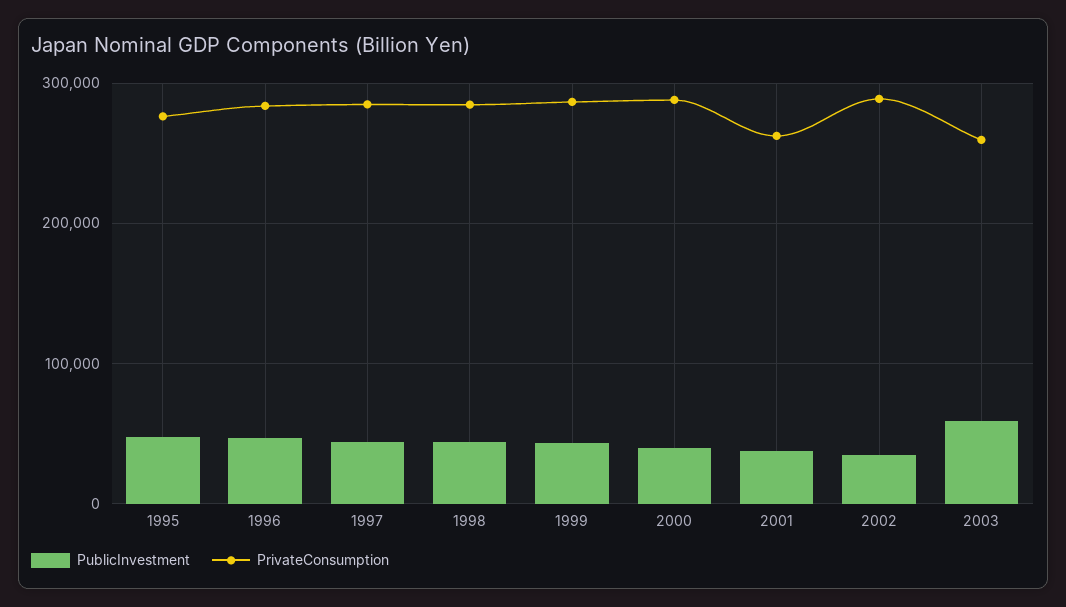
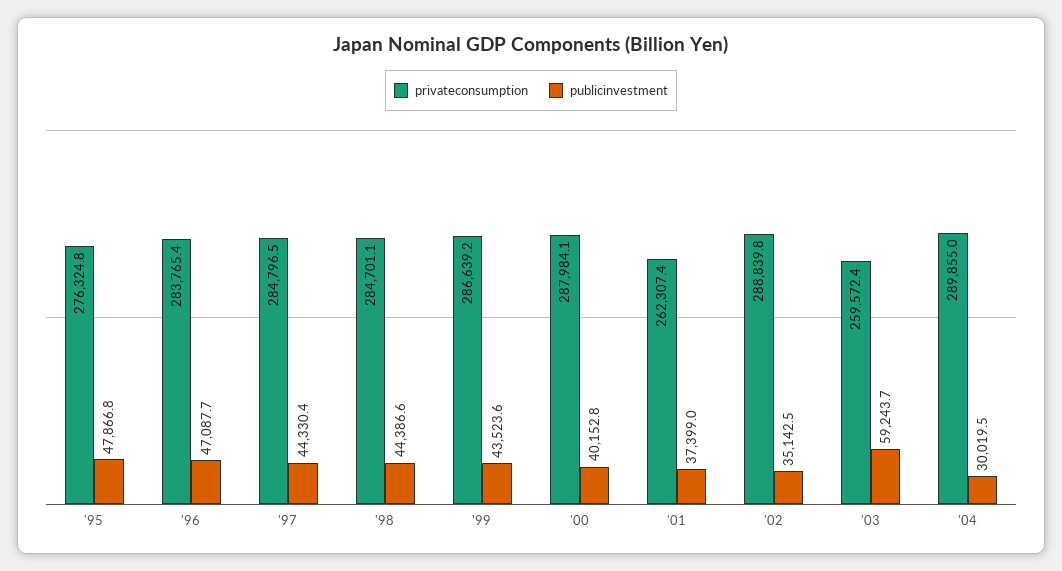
PrivateConsumption, '04: none -> 289855
PublicInvestment, '04: none -> 30019.5

